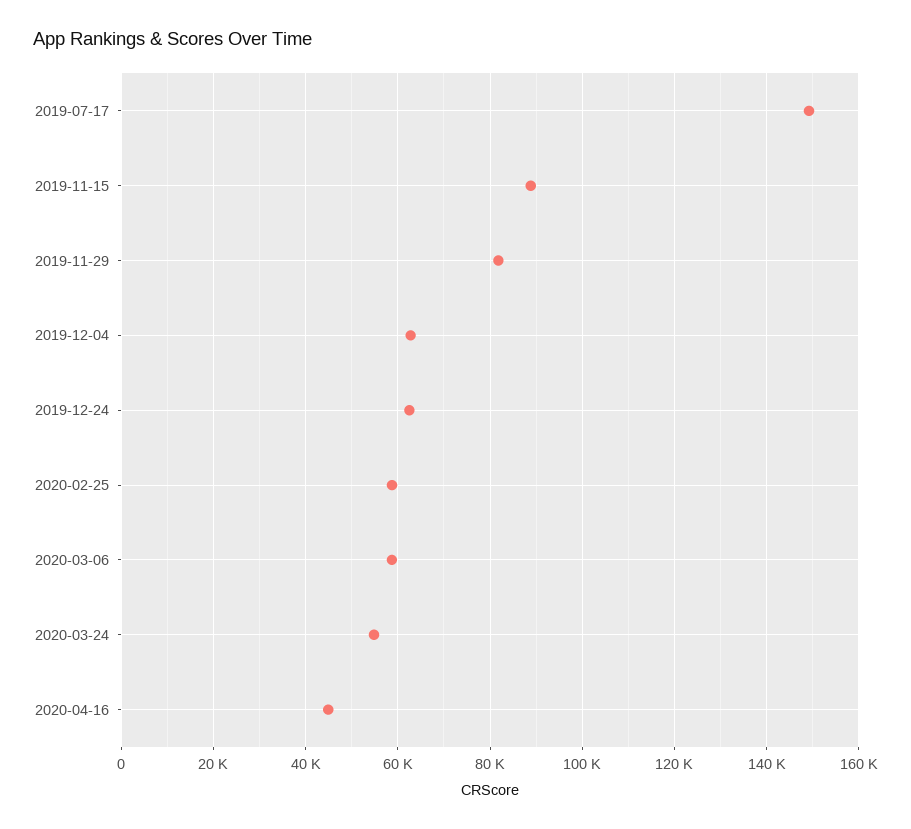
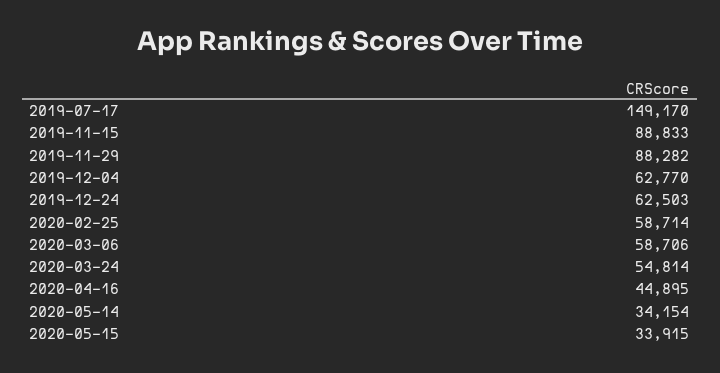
2019-11-29: 82000 -> 88282
2020-05-14: none -> 34154
2020-05-15: none -> 33915

